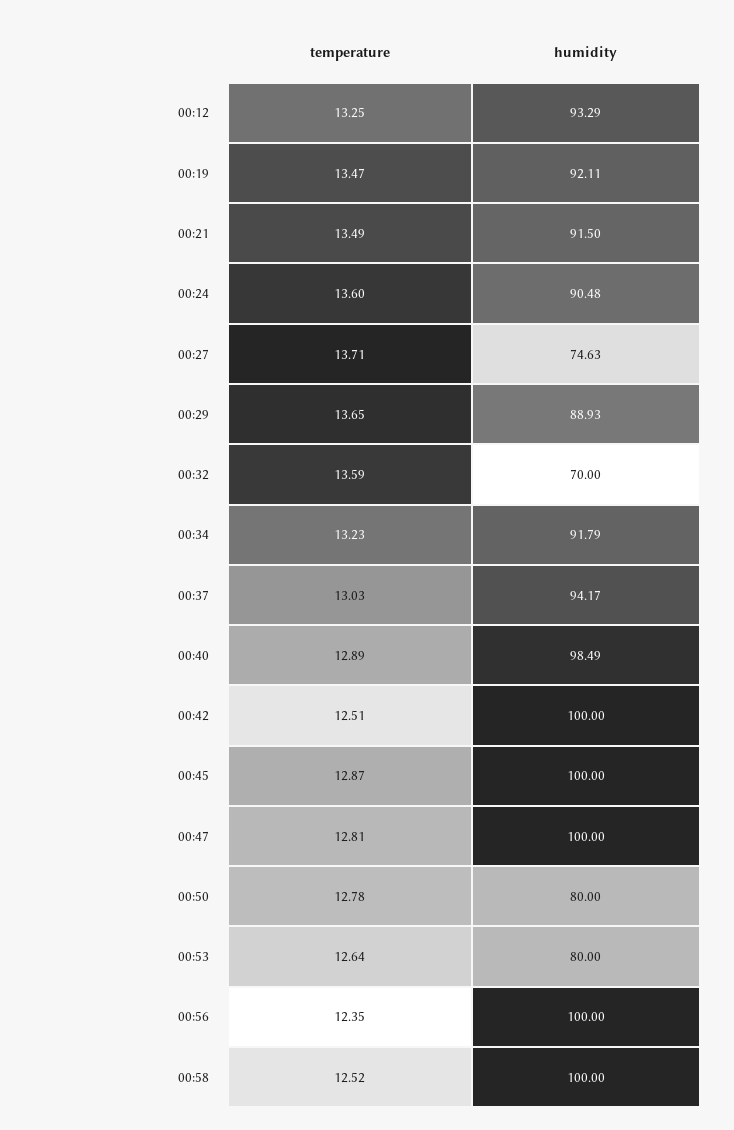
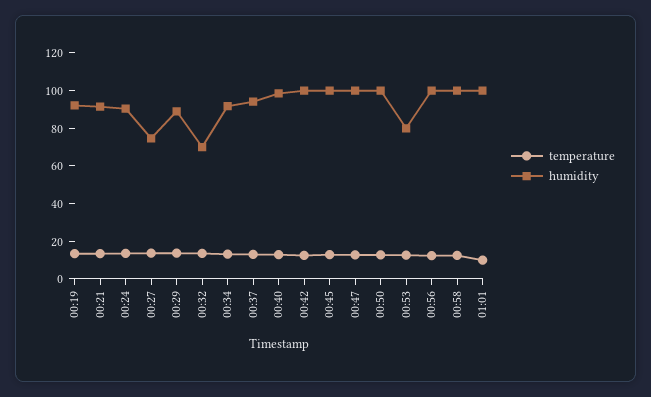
temperature, 00:12: 13.25 -> none
humidity, 00:12: 93.29 -> none
humidity, 00:50: 80 -> 100
temperature, 01:01: none -> 10
humidity, 01:01: none -> 100

